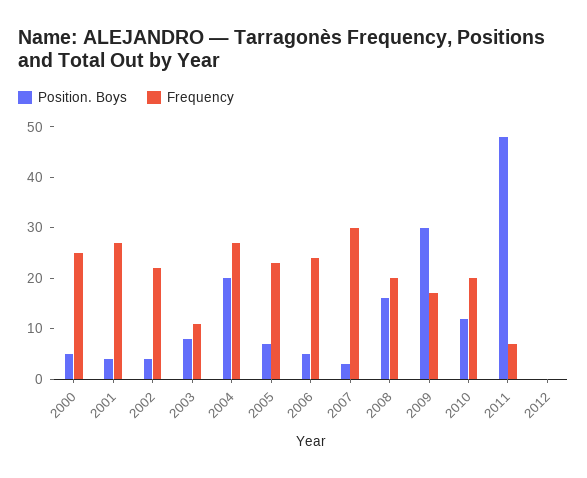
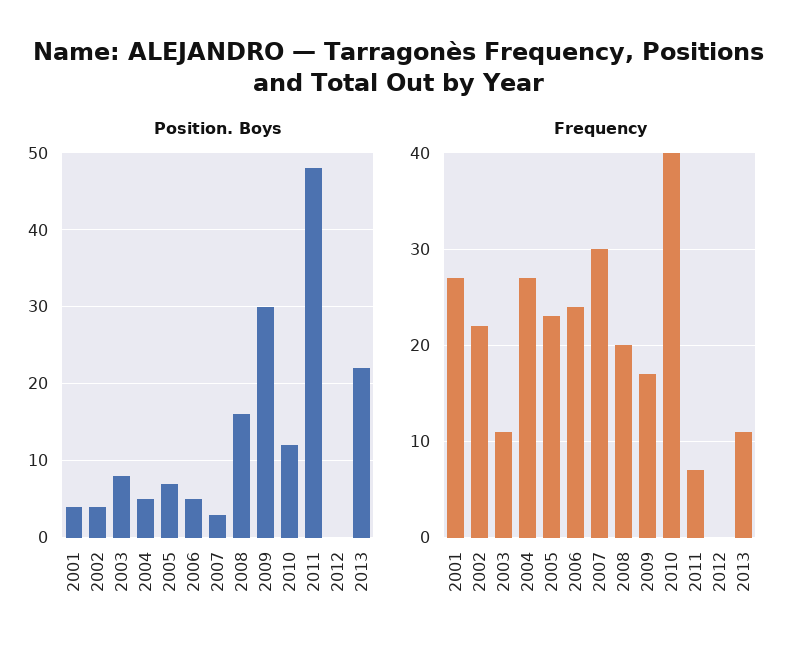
Position. Boys, 2000: 5 -> none
Frequency, 2000: 25 -> none
Position. Boys, 2004: 20 -> 5
Frequency, 2010: 20 -> 40
Position. Boys, 2013: none -> 22
Frequency, 2013: none -> 11

